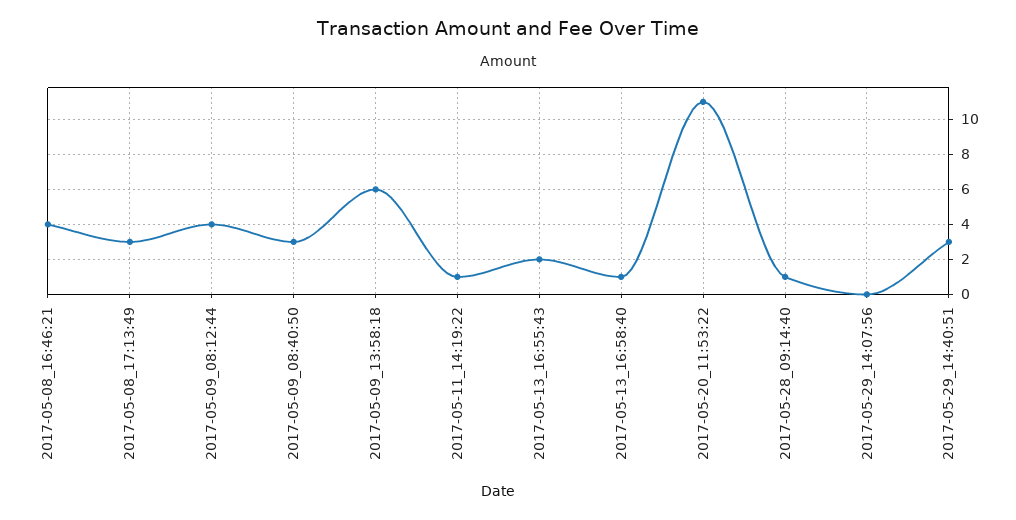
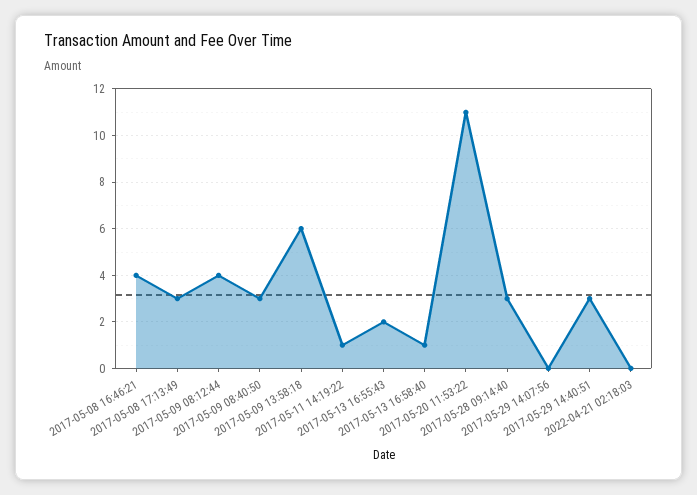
2017-05-28_09:14:40: 1 -> 3
2022-04-21 02:18:03: none -> 0

